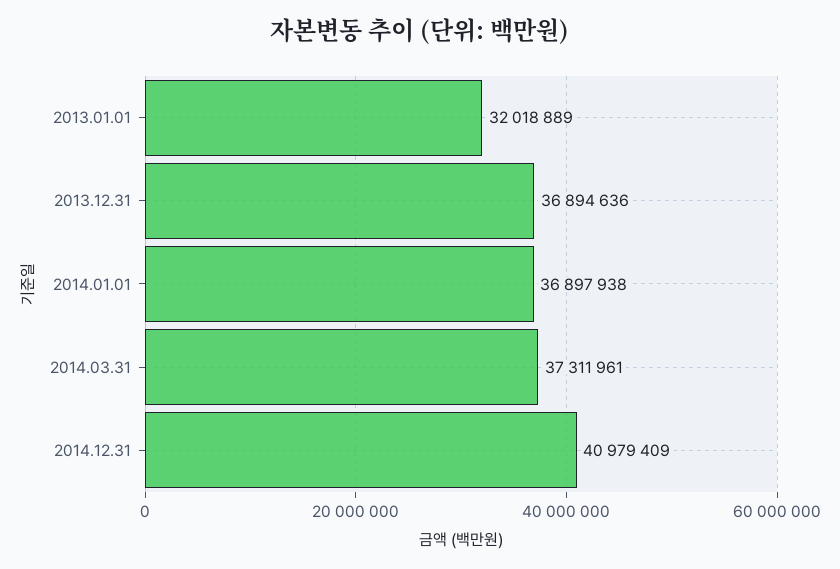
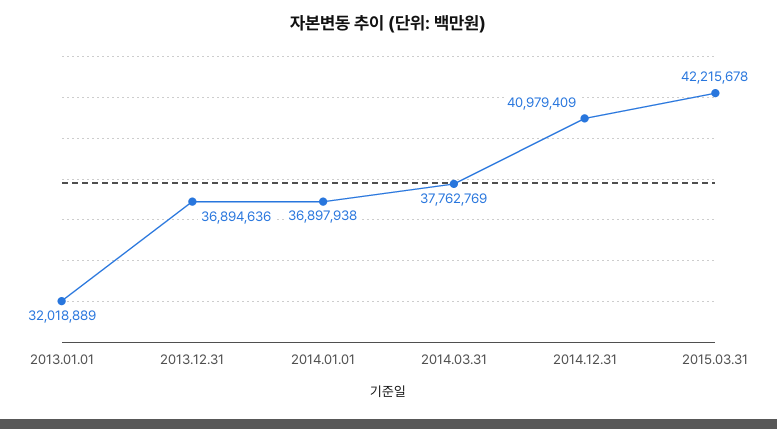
2014.03.31: 37311961 -> 37762769
2015.03.31: none -> 42215678

